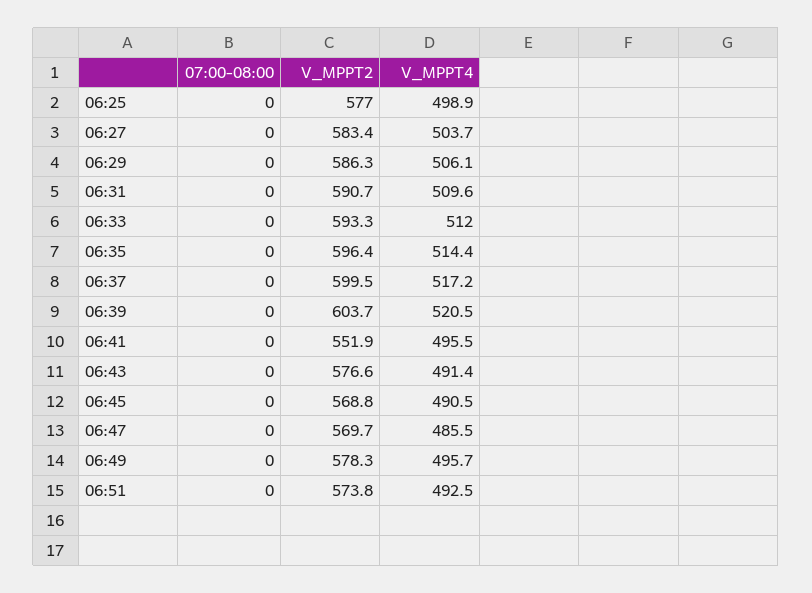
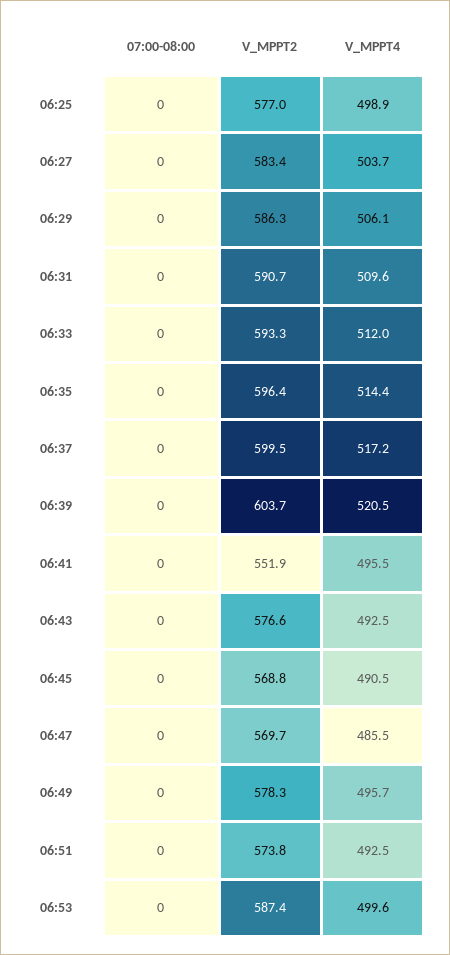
V_MPPT4, 06:43: 491.4 -> 492.5
07:00-08:00, 06:53: none -> 0
V_MPPT2, 06:53: none -> 587.4
V_MPPT4, 06:53: none -> 499.6

